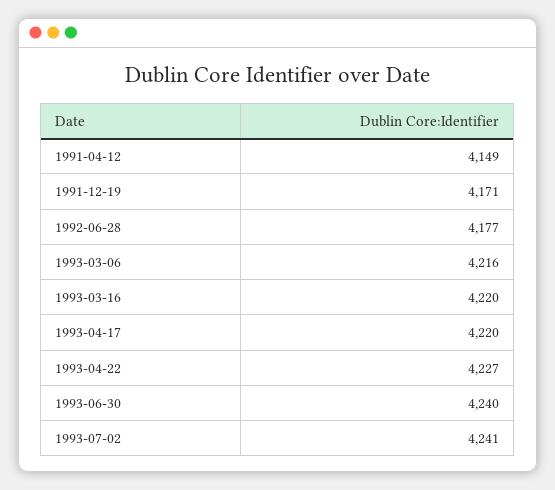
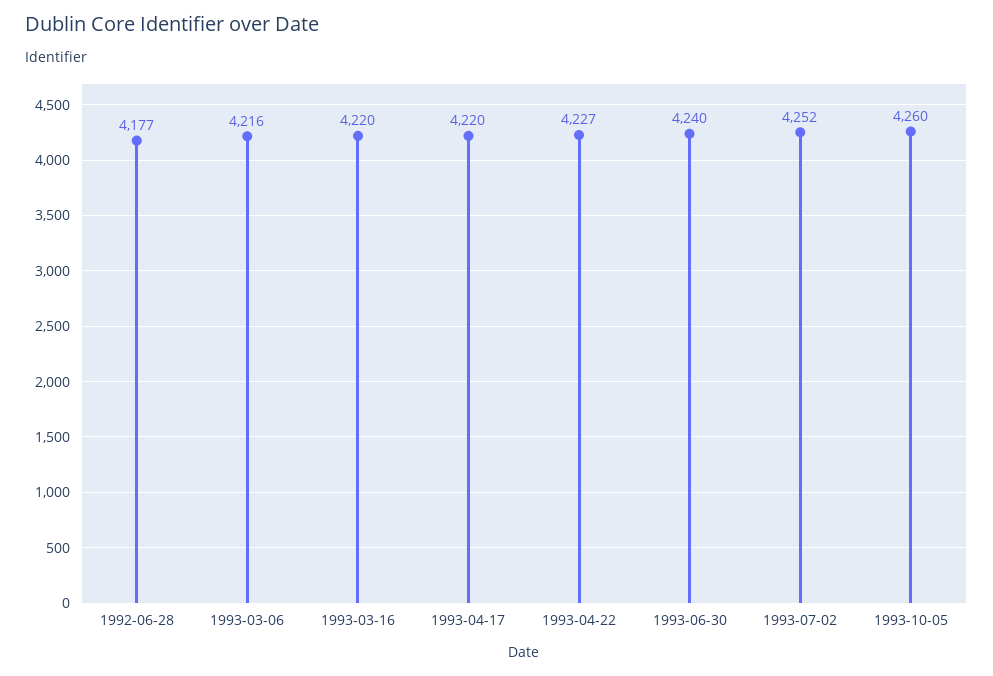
1991-04-12: 4149 -> none
1991-12-19: 4171 -> none
1993-07-02: 4241 -> 4252
1993-10-05: none -> 4260

